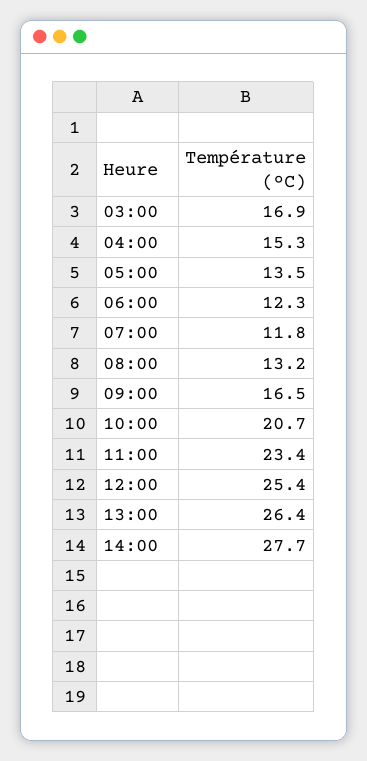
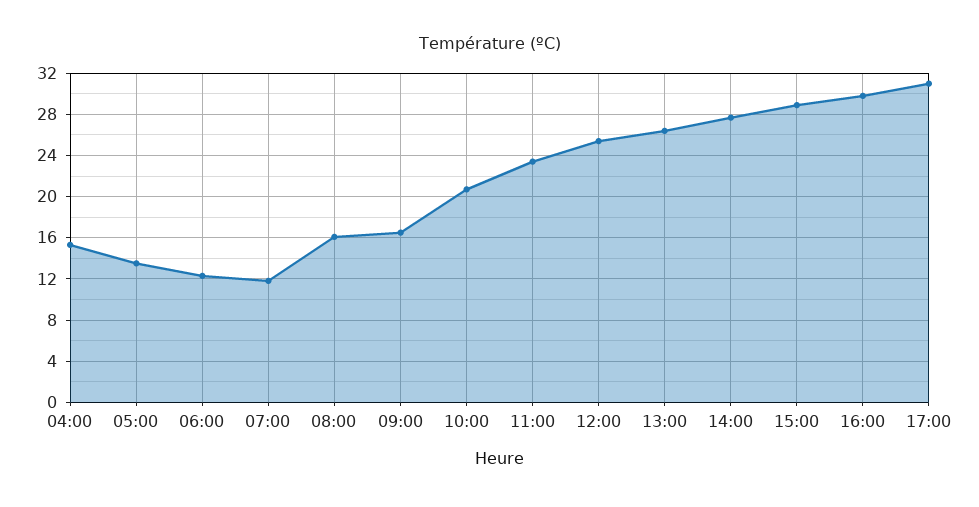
03:00: 16.9 -> none
08:00: 13.2 -> 16
15:00: none -> 29
16:00: none -> 30
17:00: none -> 31

